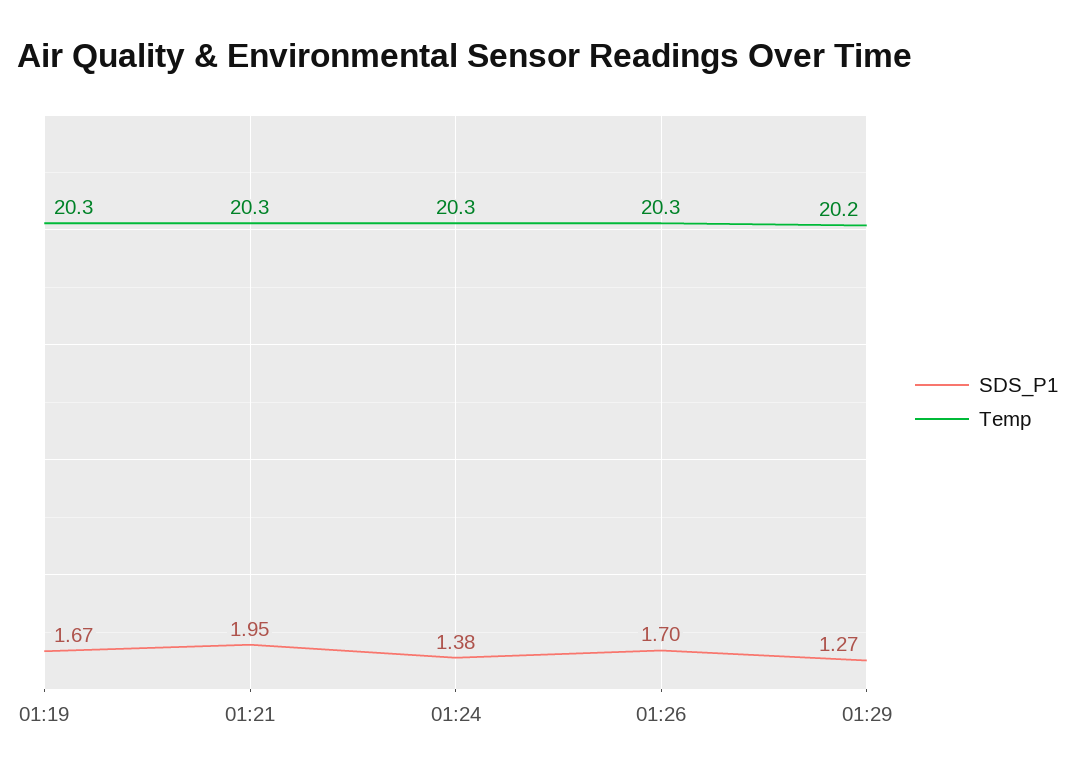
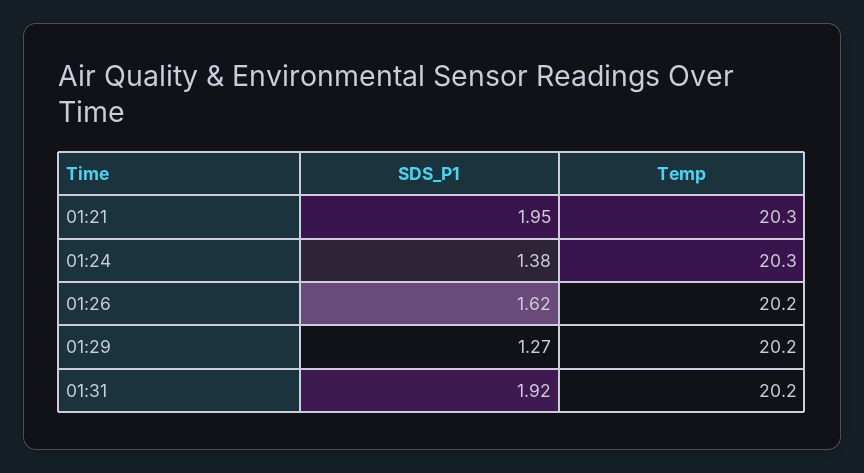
SDS_P1, 01:19: 1.67 -> none
Temp, 01:19: 20.3 -> none
SDS_P1, 01:26: 1.7 -> 1.62
Temp, 01:26: 20.3 -> 20.2
SDS_P1, 01:31: none -> 1.92
Temp, 01:31: none -> 20.2

